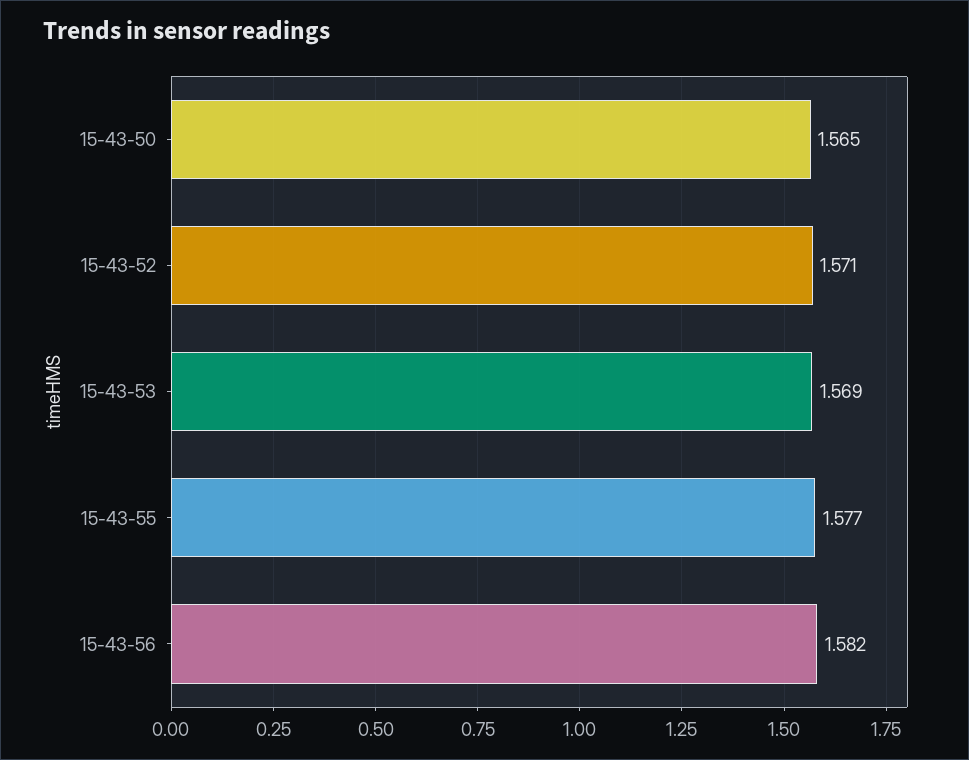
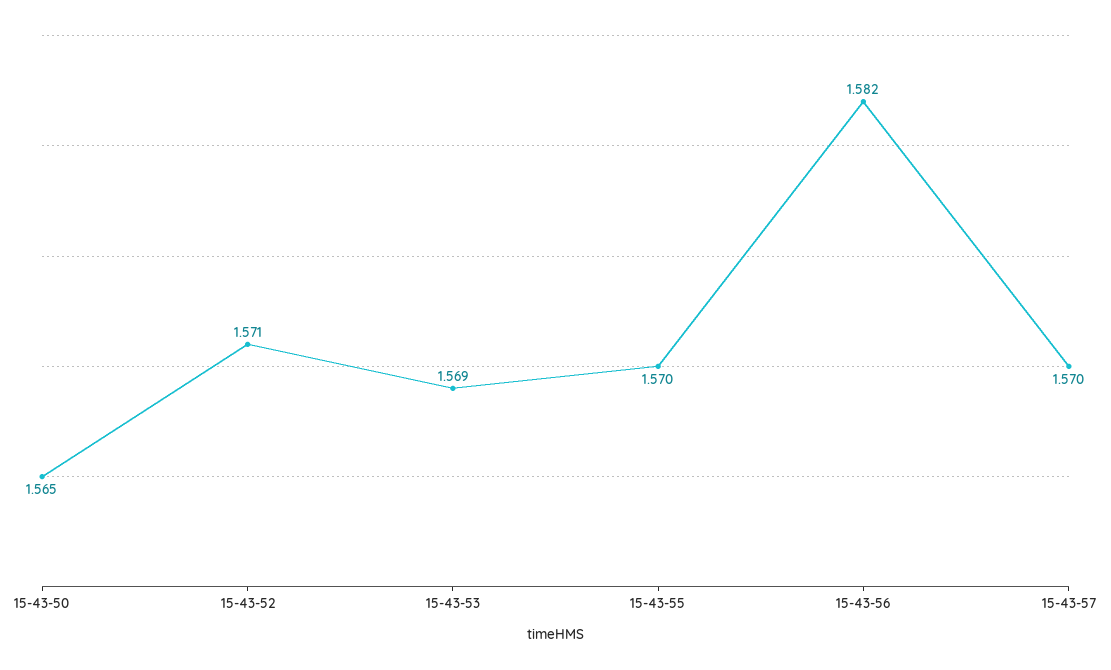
15-43-55: 1.577 -> 1.57
15-43-57: none -> 1.57

